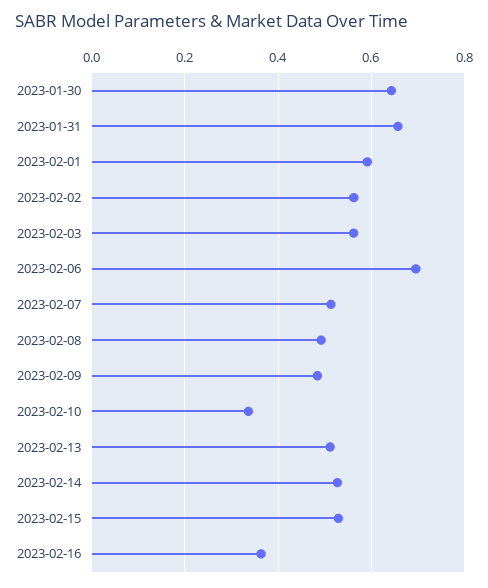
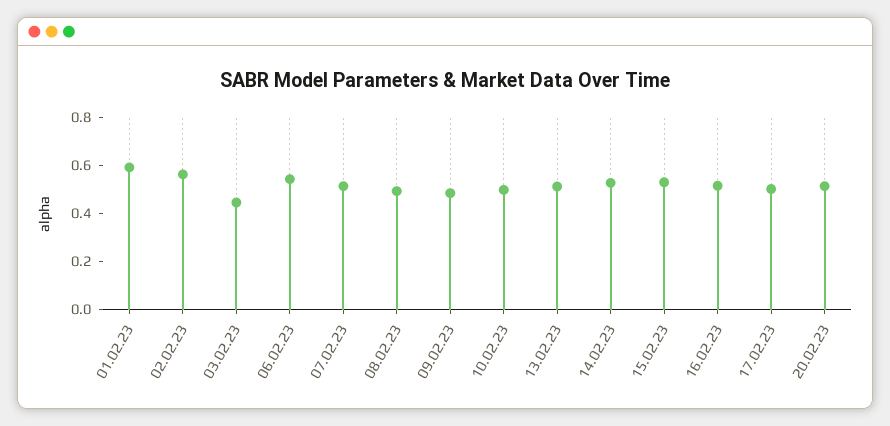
2023-01-30: 0.64 -> none
2023-01-31: 0.66 -> none
2023-02-03: 0.56 -> 0.45
2023-02-06: 0.7 -> 0.55
2023-02-10: 0.34 -> 0.5
2023-02-16: 0.36 -> 0.5
17.02.23: none -> 0.5
20.02.23: none -> 0.5

